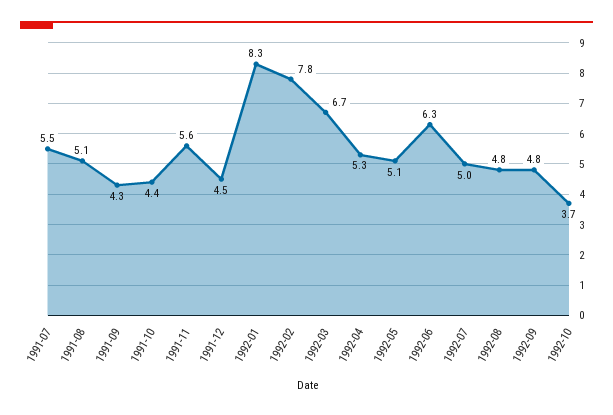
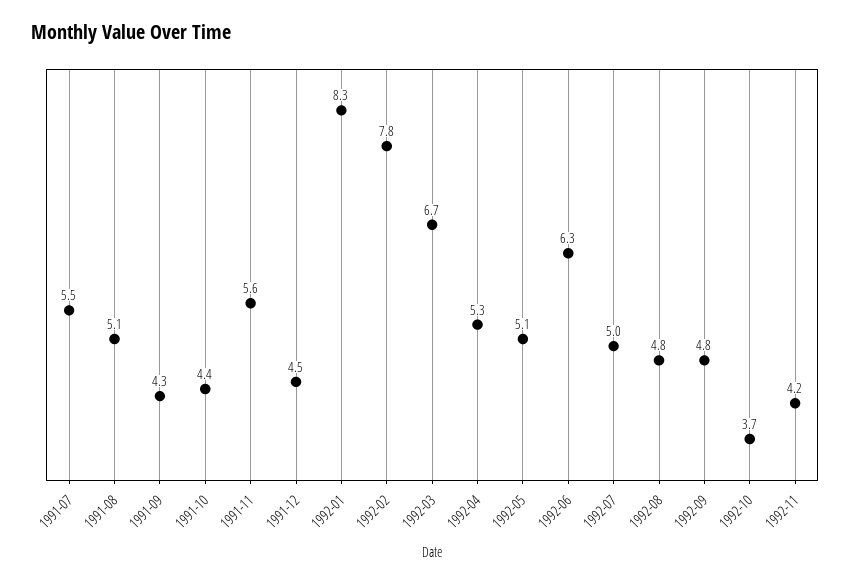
1992-11: none -> 4.2

